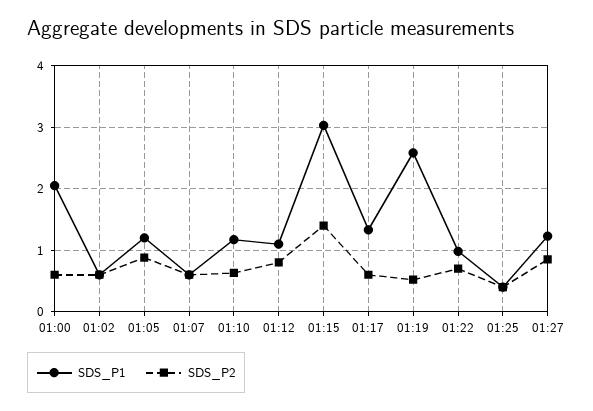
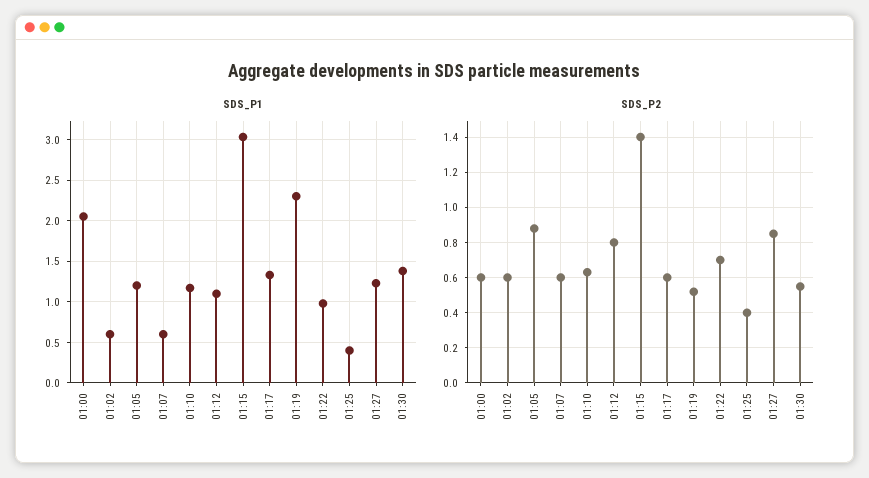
SDS_P1, 01:19: 2.6 -> 2.3
SDS_P1, 01:30: none -> 1.4
SDS_P2, 01:30: none -> 0.55

